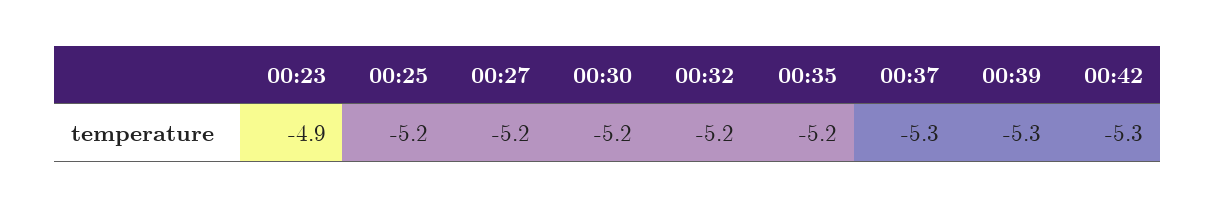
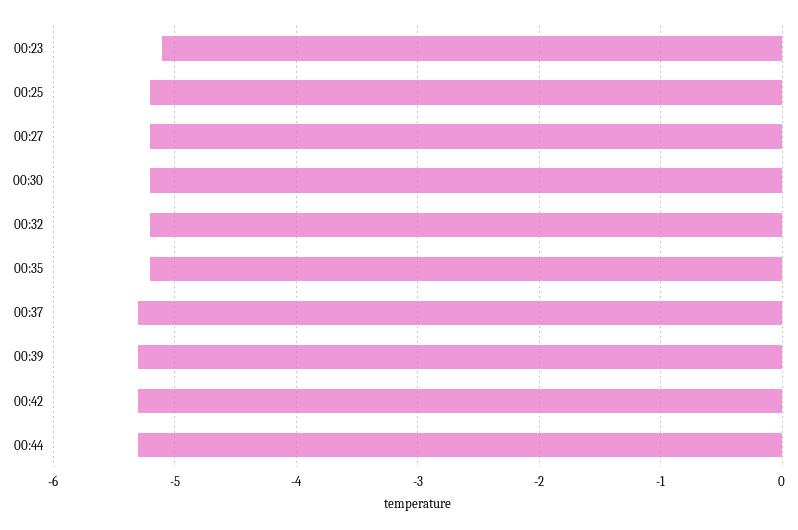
00:23: -4.9 -> -5.1
00:44: none -> -5.3

